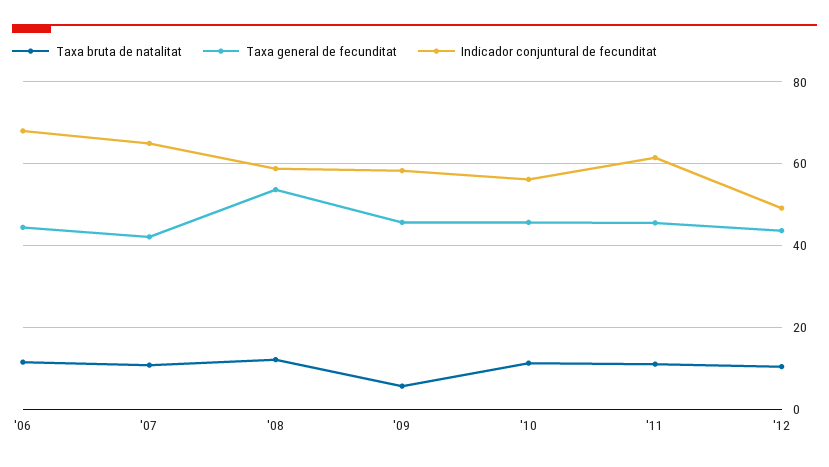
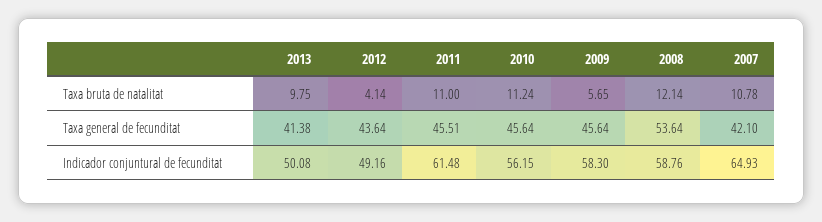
Taxa bruta de natalitat, '06: 12 -> none
Taxa general de fecunditat, '06: 44 -> none
Indicador conjuntural de fecunditat, '06: 68 -> none
Taxa bruta de natalitat, '12: 10 -> 4.14
Taxa bruta de natalitat, 2013: none -> 9.75
Taxa general de fecunditat, 2013: none -> 41.38
Indicador conjuntural de fecunditat, 2013: none -> 50.08

